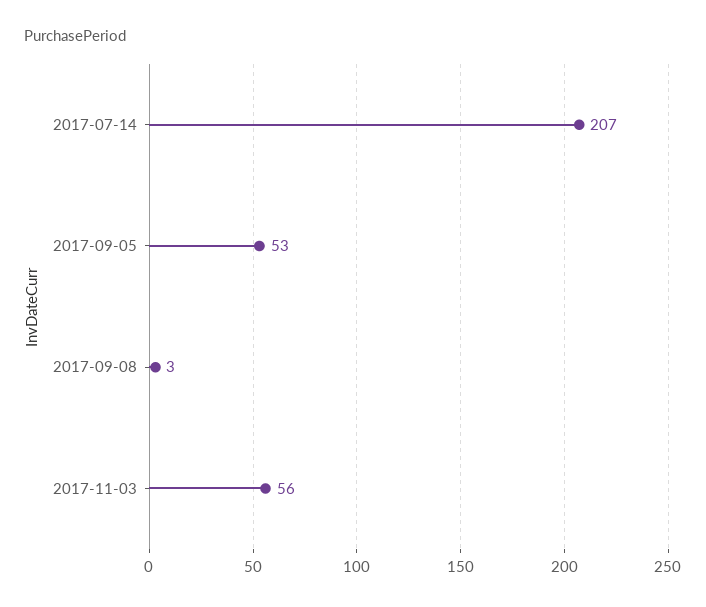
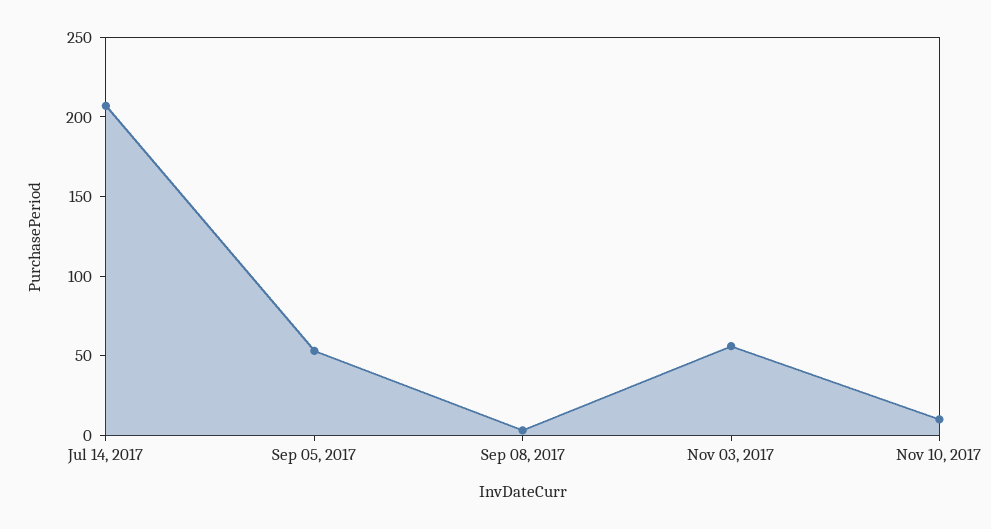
Nov 10, 2017: none -> 10

